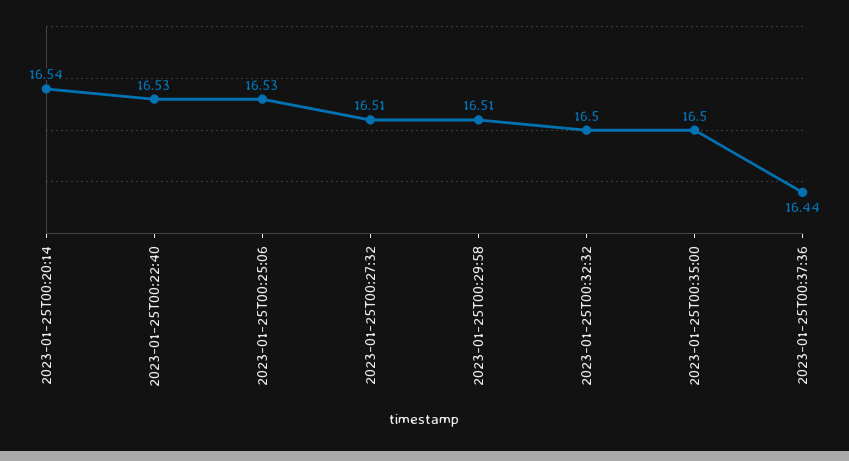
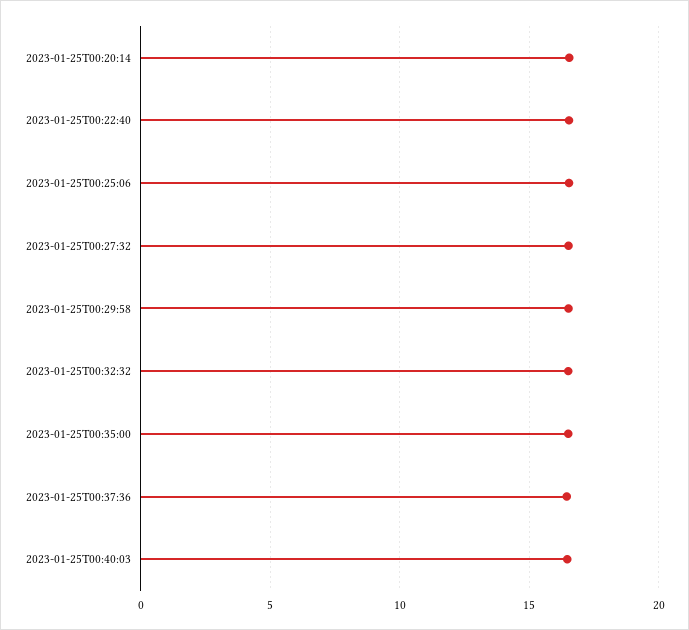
2023-01-25T00:40:03: none -> 16.5

